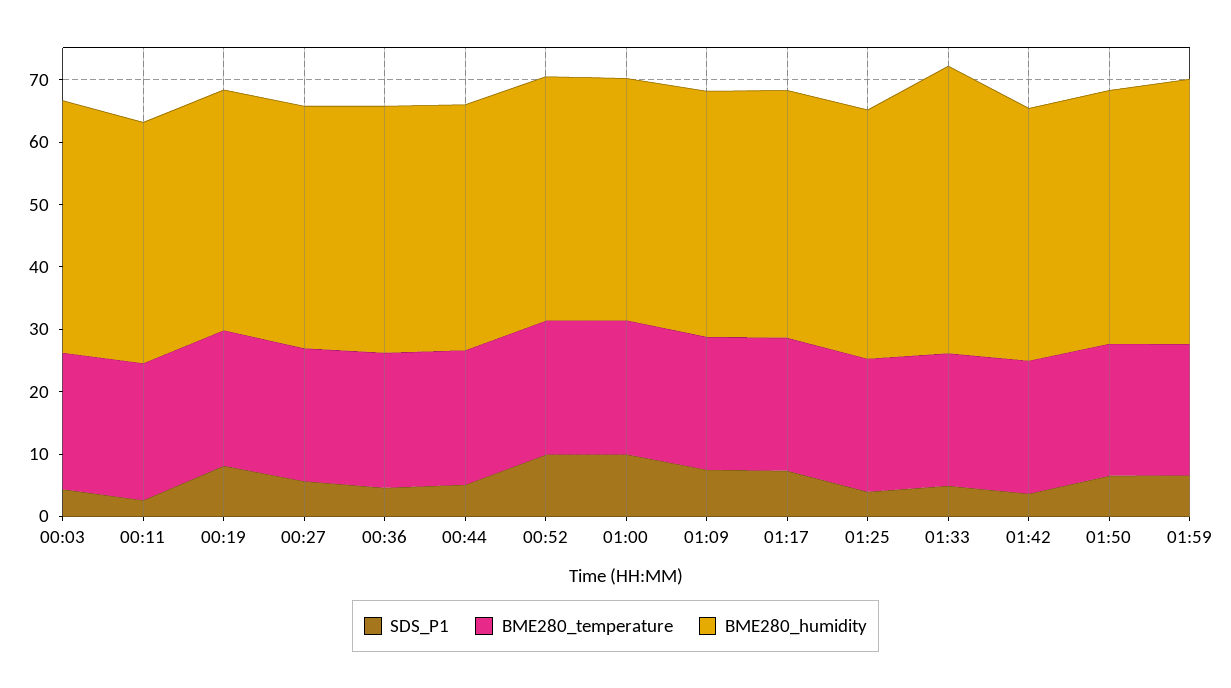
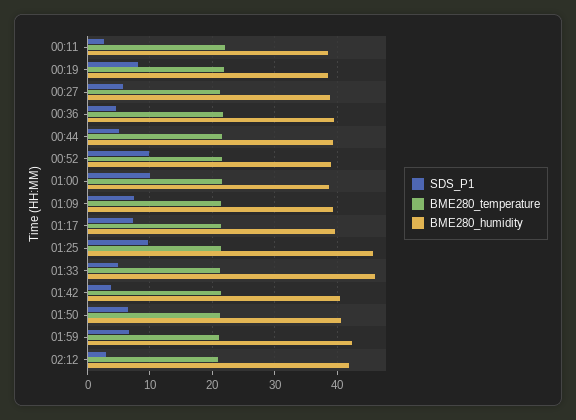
SDS_P1, 00:03: 4 -> none
BME280_temperature, 00:03: 22 -> none
BME280_humidity, 00:03: 40 -> none
SDS_P1, 01:25: 4 -> 10
BME280_humidity, 01:25: 40 -> 46
SDS_P1, 02:12: none -> 3
BME280_temperature, 02:12: none -> 21
BME280_humidity, 02:12: none -> 42

